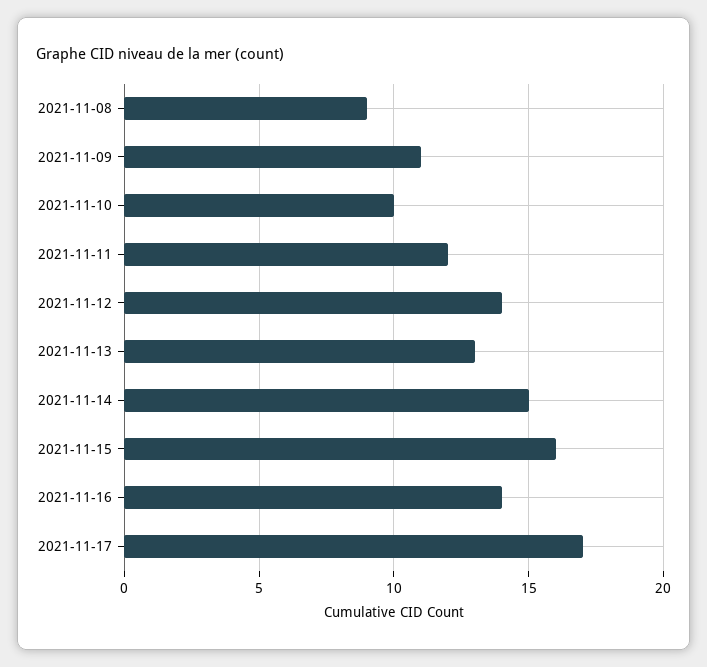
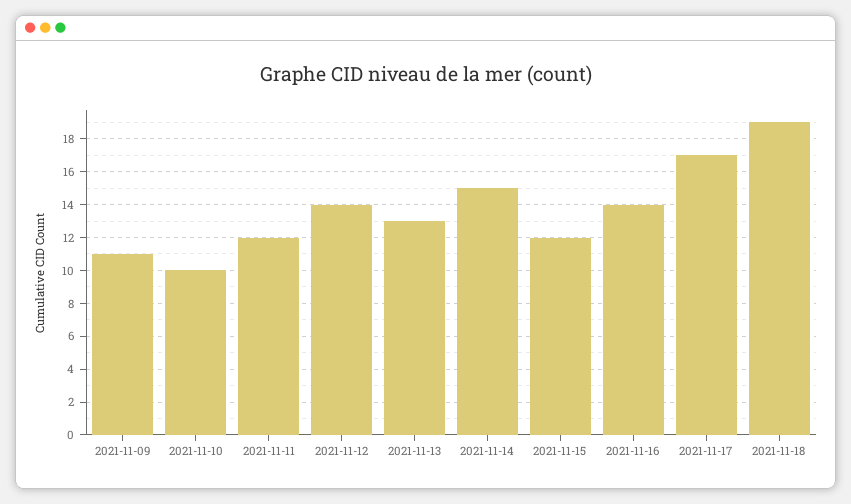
2021-11-08: 9 -> none
2021-11-15: 16 -> 12
2021-11-18: none -> 19

